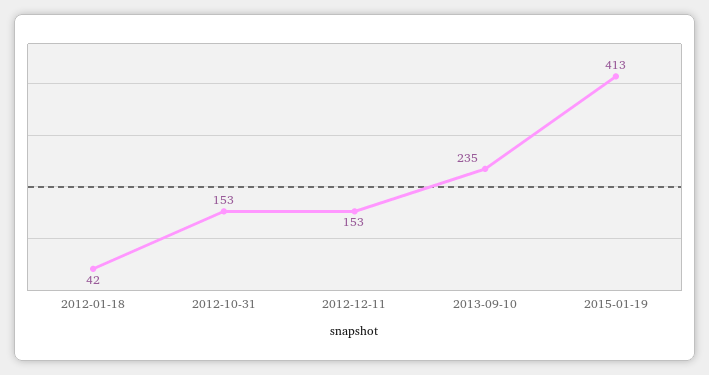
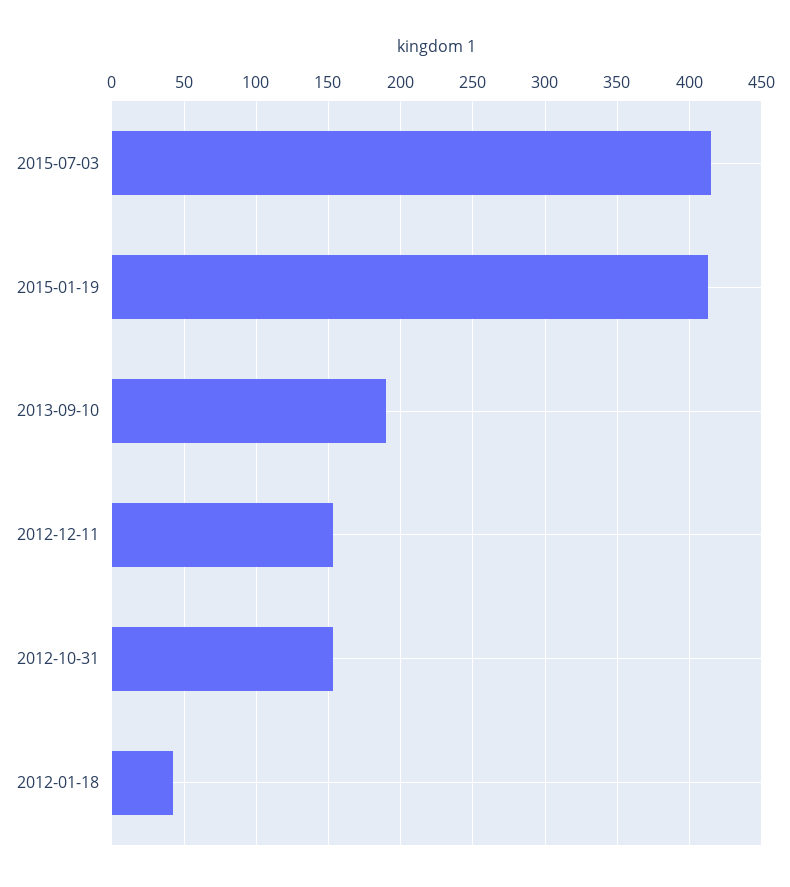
2013-09-10: 235 -> 190
2015-07-03: none -> 415

